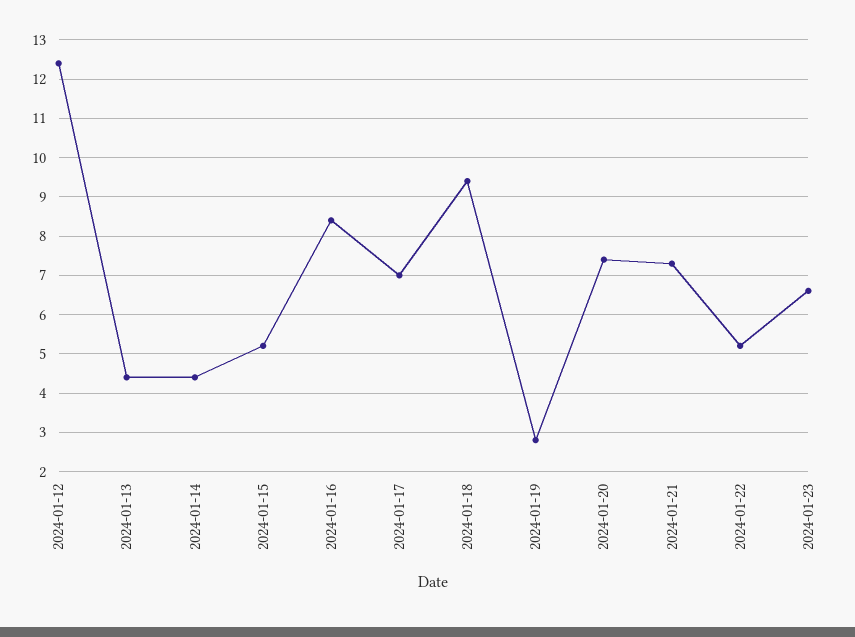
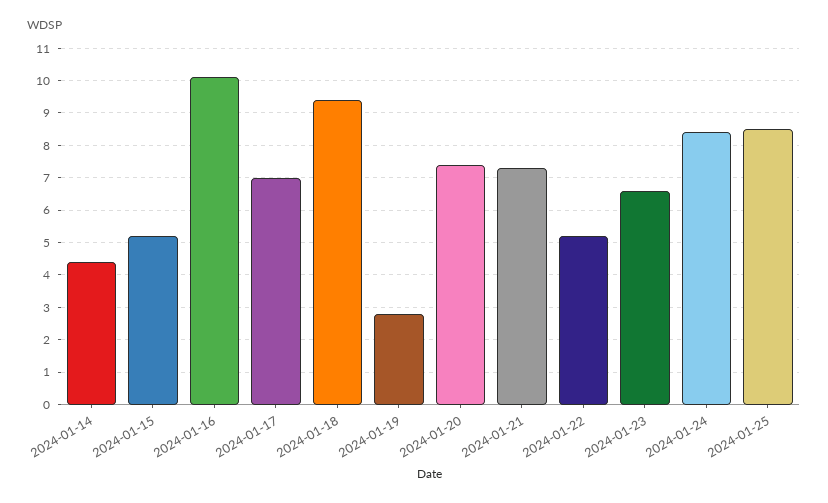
2024-01-12: 12.5 -> none
2024-01-13: 4.5 -> none
2024-01-16: 8.5 -> 10
2024-01-24: none -> 8.5
2024-01-25: none -> 8.5

